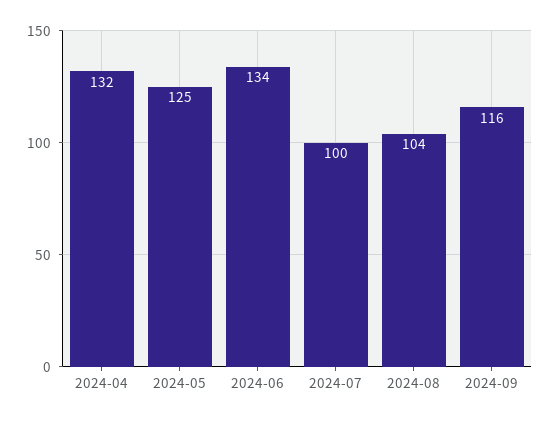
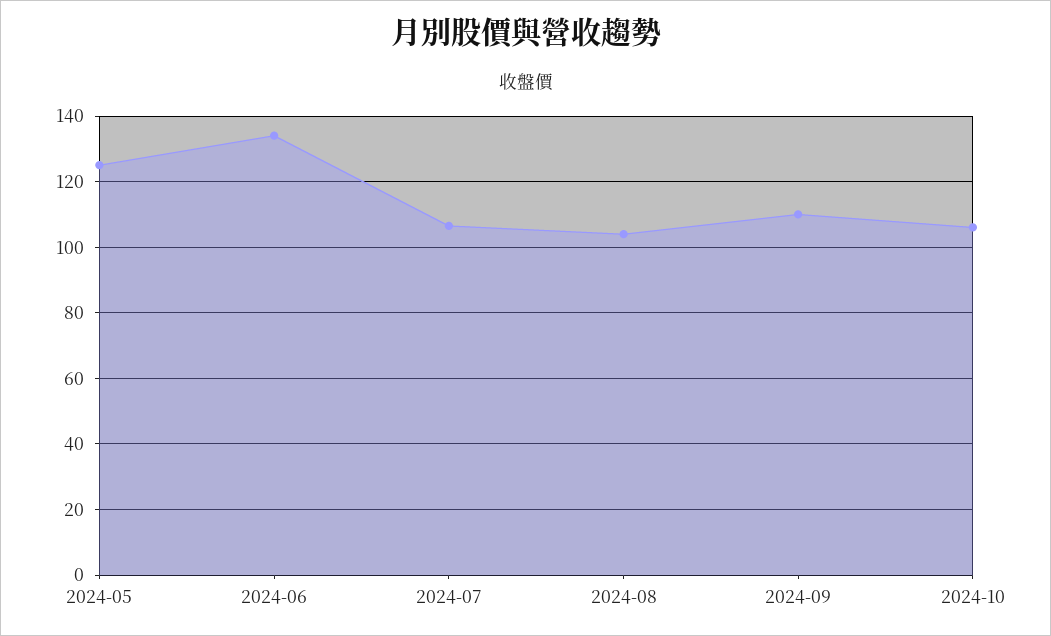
2024-04: 132 -> none
2024-07: 100 -> 106
2024-09: 116 -> 110
2024-10: none -> 106

